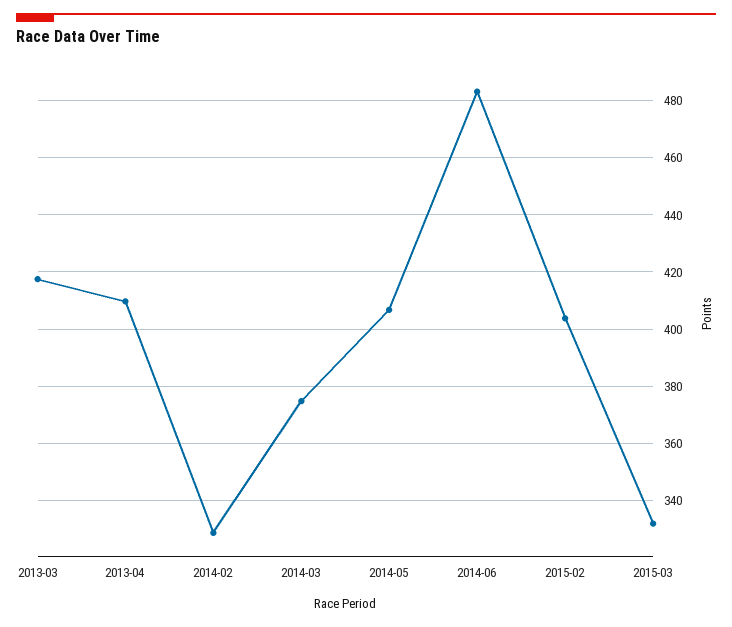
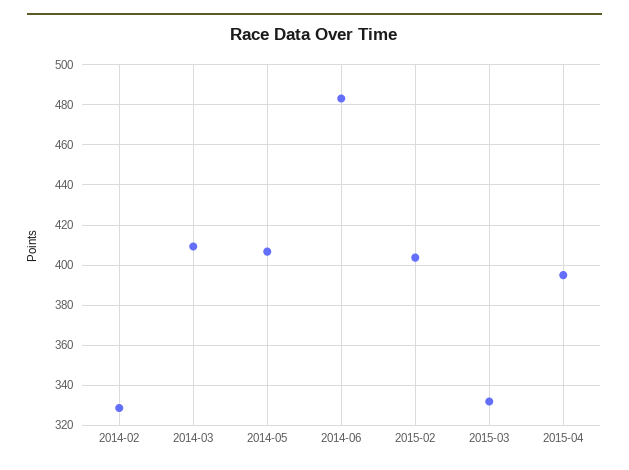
2013-03: 417.5 -> none
2013-04: 410 -> none
2014-03: 375 -> 410
2015-04: none -> 395

